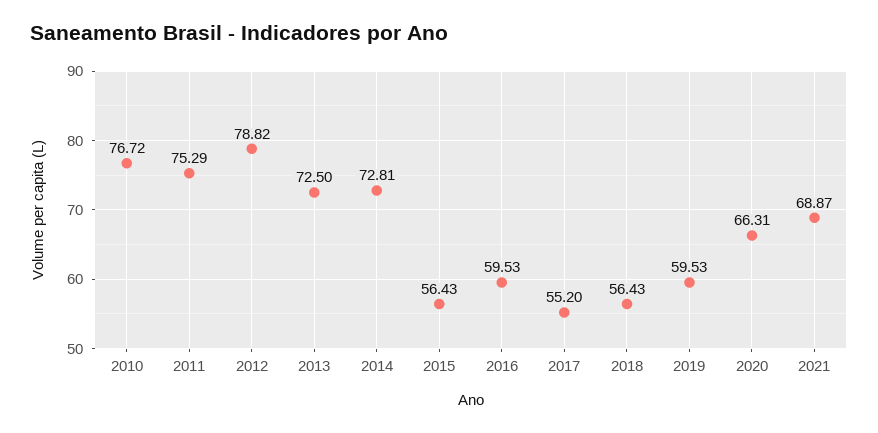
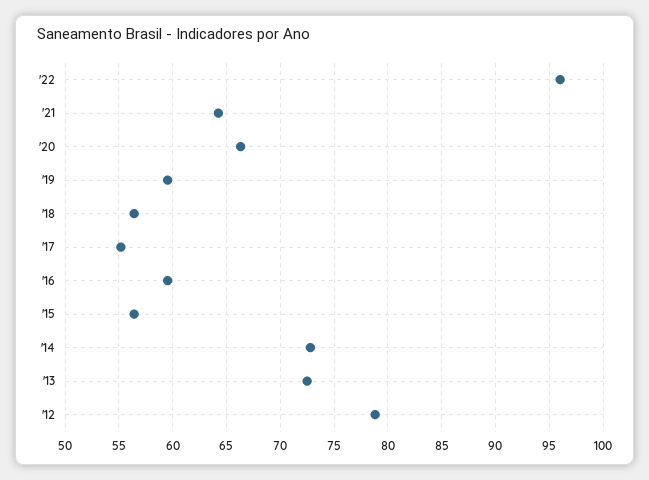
2010: 76.72 -> none
2011: 75.29 -> none
2021: 68.87 -> 64
'22: none -> 96

